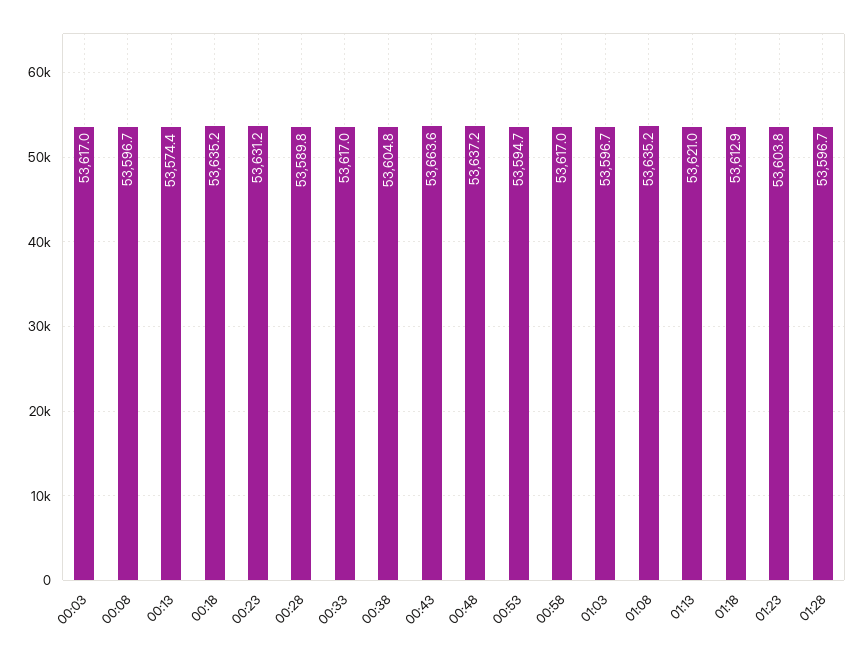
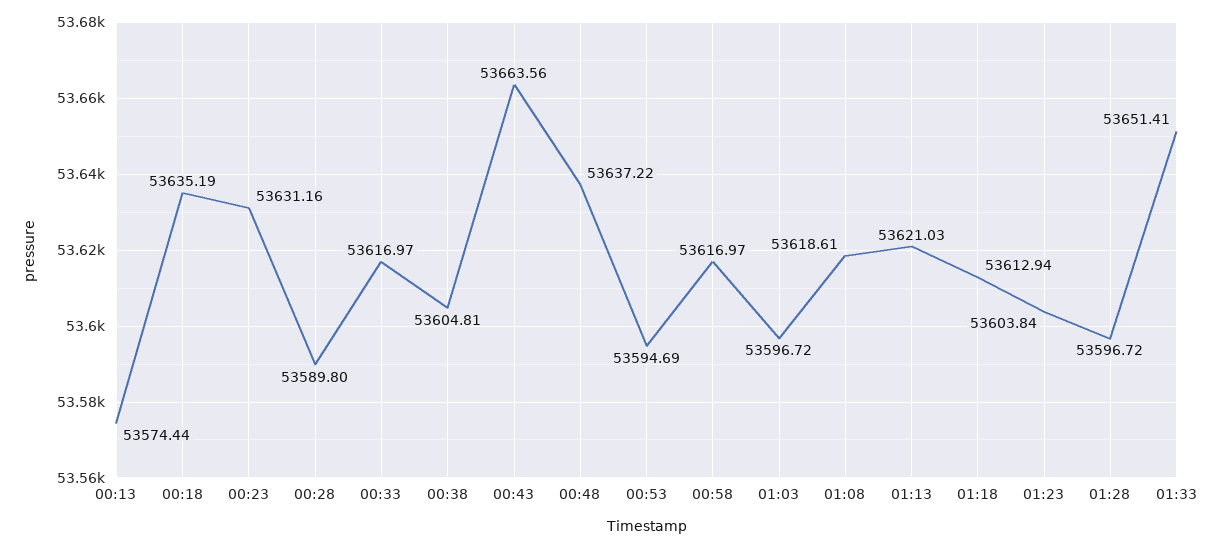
00:03: 53617 -> none
00:08: 53596.7 -> none
01:08: 53635.2 -> 53618.61
01:33: none -> 53651.41

